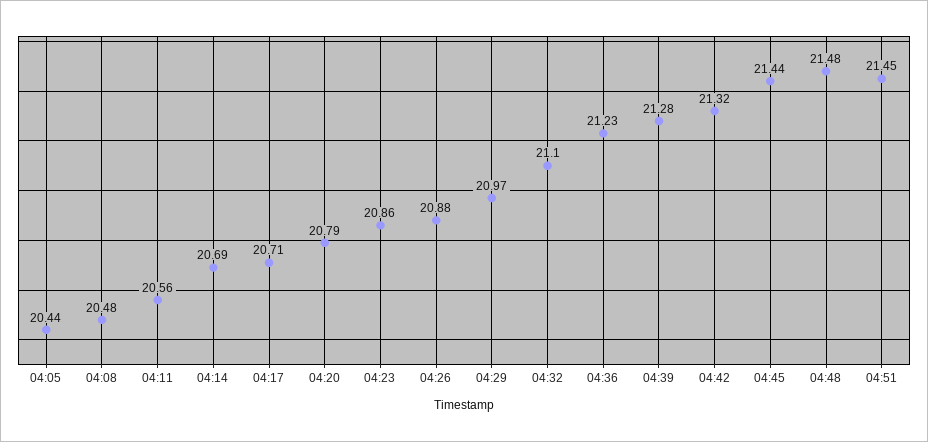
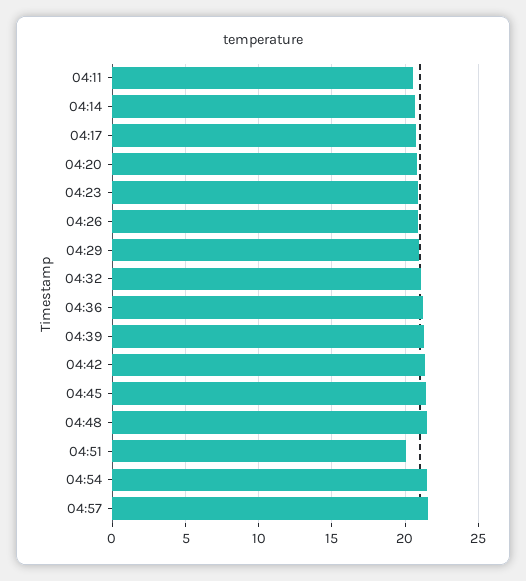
04:05: 20.44 -> none
04:08: 20.48 -> none
04:51: 21.45 -> 20
04:54: none -> 21.5
04:57: none -> 21.5

